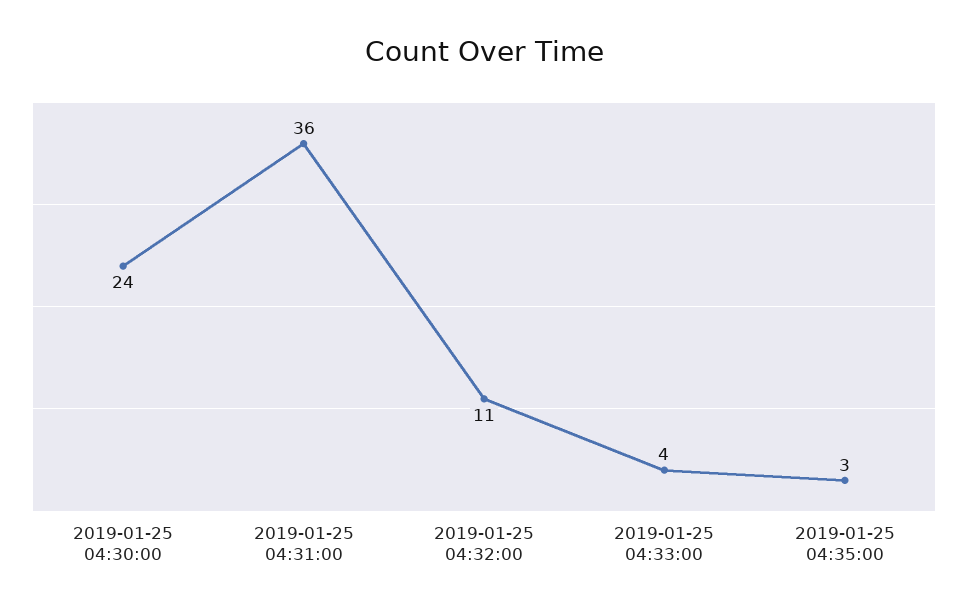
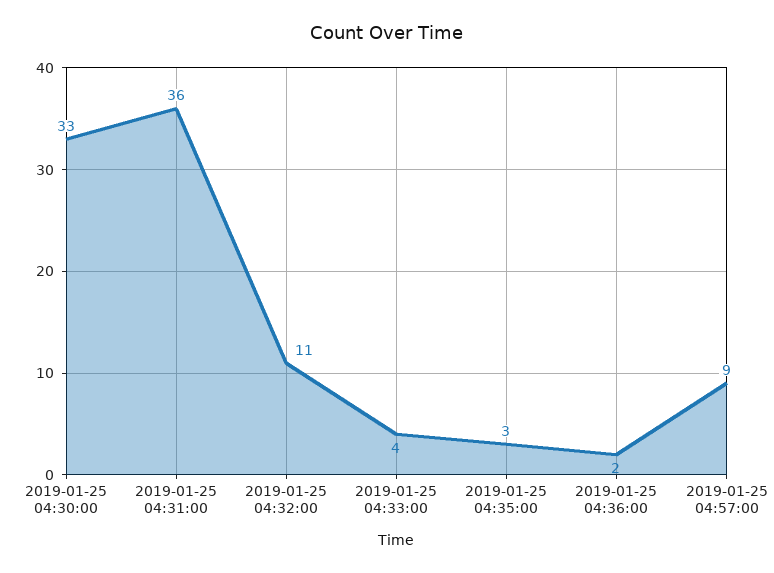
2019-01-25 04:30:00: 24 -> 33
2019-01-25 04:36:00: none -> 2
2019-01-25 04:57:00: none -> 9

